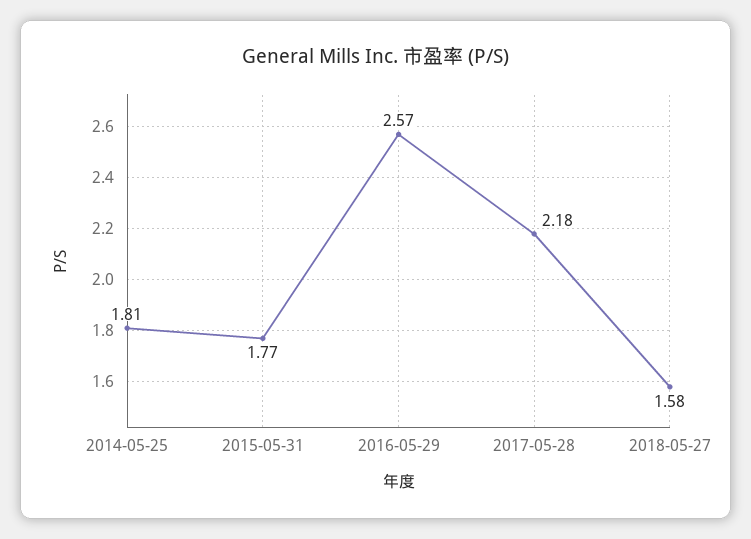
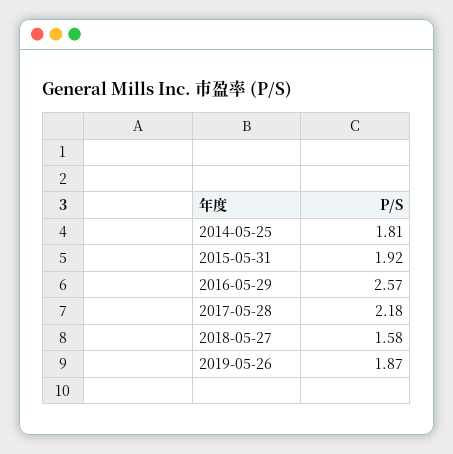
2015-05-31: 1.77 -> 1.92
2019-05-26: none -> 1.87

